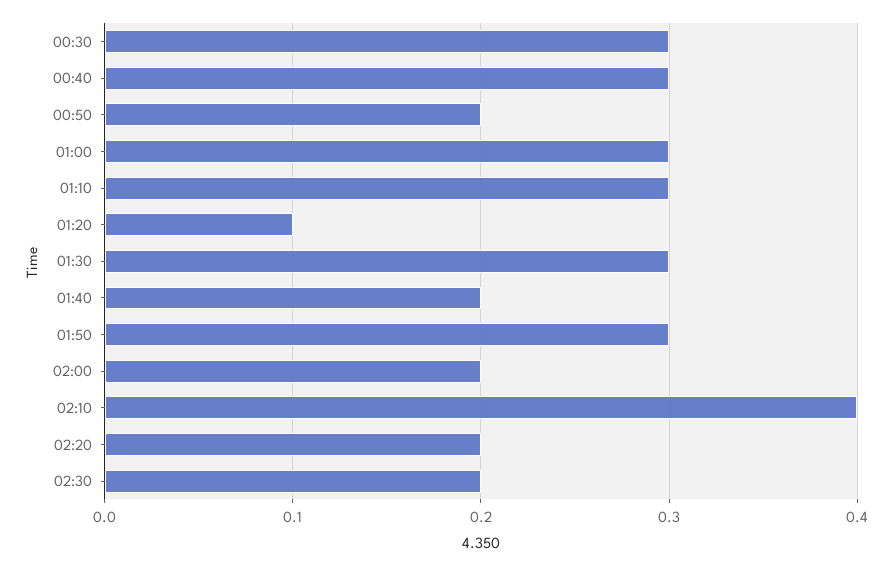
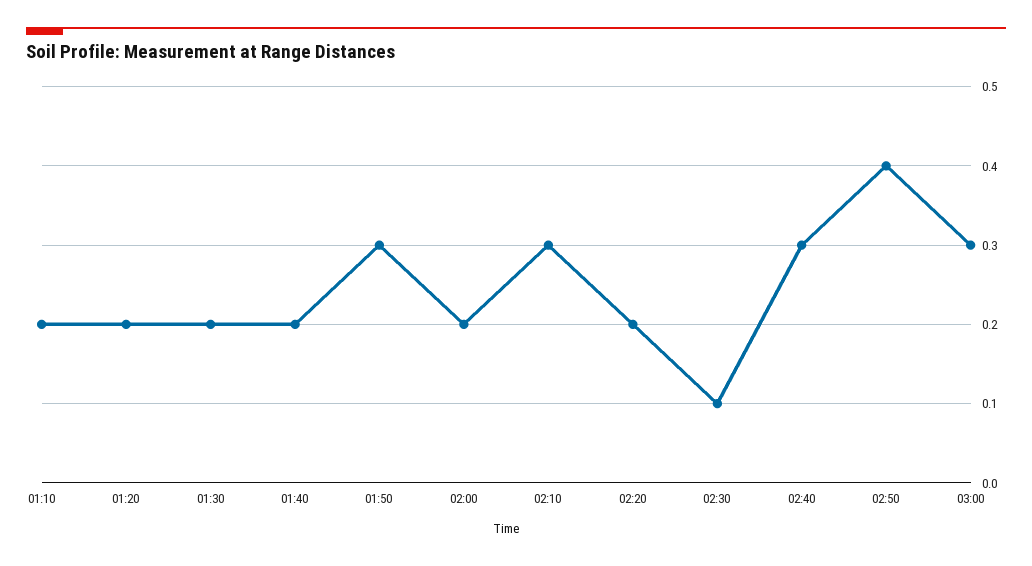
00:30: 0.3 -> none
00:40: 0.3 -> none
00:50: 0.2 -> none
01:00: 0.3 -> none
01:10: 0.3 -> 0.2
01:20: 0.1 -> 0.2
01:30: 0.3 -> 0.2
02:10: 0.4 -> 0.3
02:30: 0.2 -> 0.1
02:40: none -> 0.3
02:50: none -> 0.4
03:00: none -> 0.3

